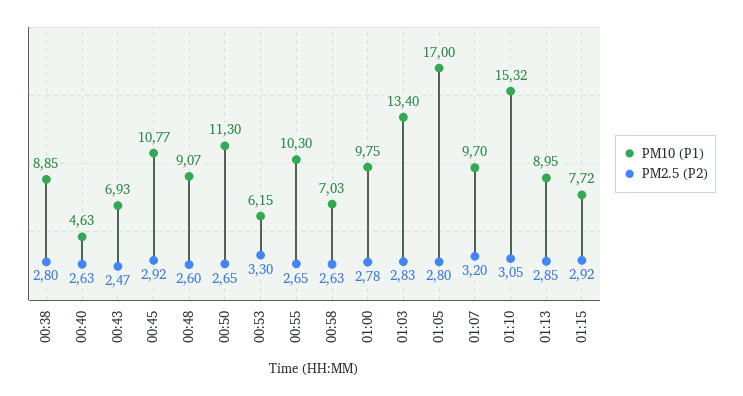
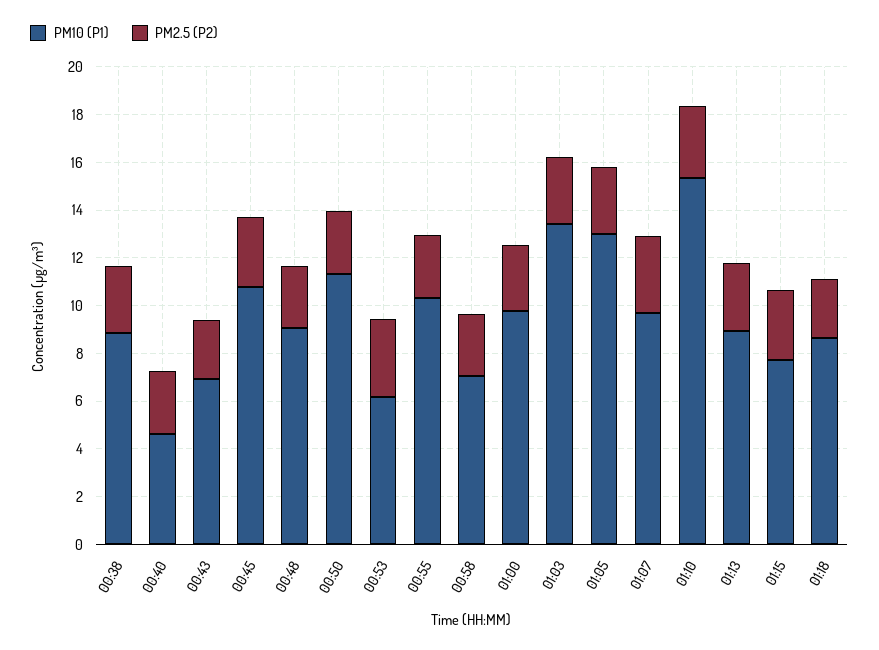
PM10 (P1), 01:05: 17 -> 13
PM10 (P1), 01:18: none -> 8.5
PM2.5 (P2), 01:18: none -> 2.5

